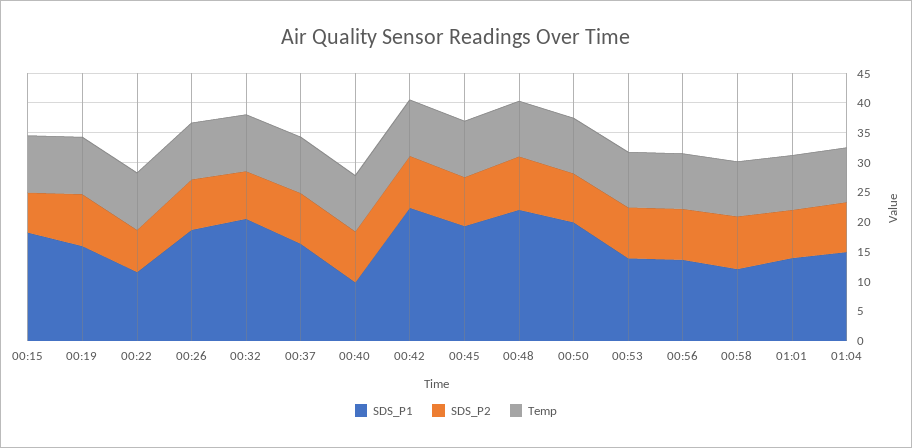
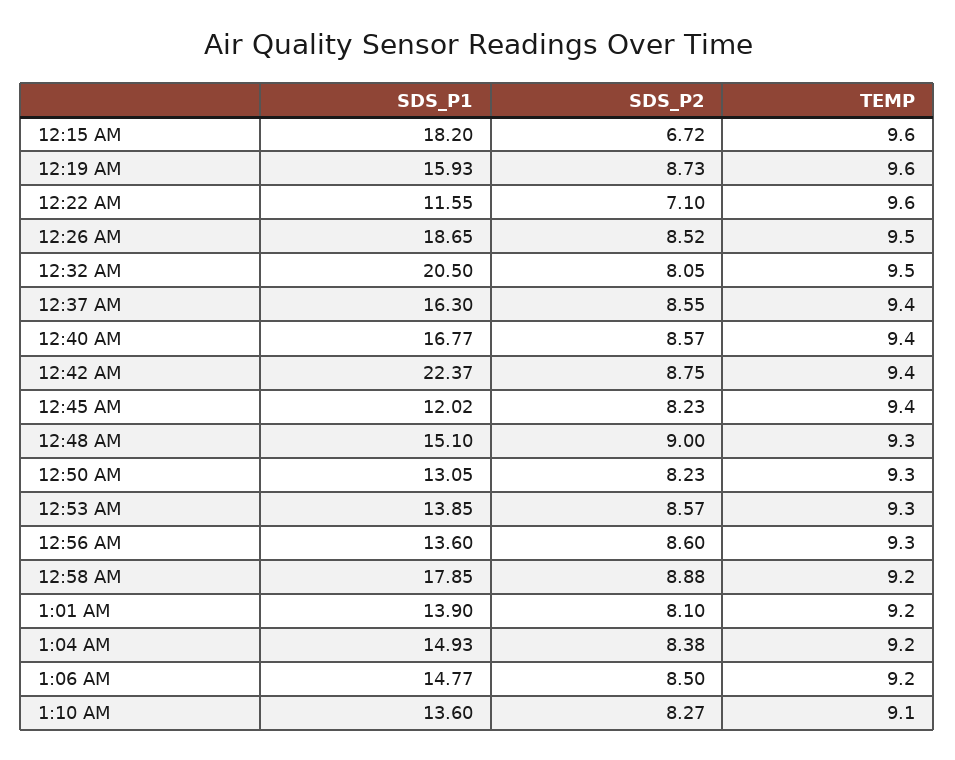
SDS_P1, 00:40: 10 -> 16.77
SDS_P1, 00:45: 20 -> 12.02
SDS_P1, 00:48: 22.5 -> 15.1
SDS_P1, 00:50: 20 -> 13.05
SDS_P1, 00:58: 12.5 -> 17.85
SDS_P1, 1:06 AM: none -> 14.77
SDS_P2, 1:06 AM: none -> 8.5
Temp, 1:06 AM: none -> 9.2
SDS_P1, 1:10 AM: none -> 13.6
SDS_P2, 1:10 AM: none -> 8.27
Temp, 1:10 AM: none -> 9.1

